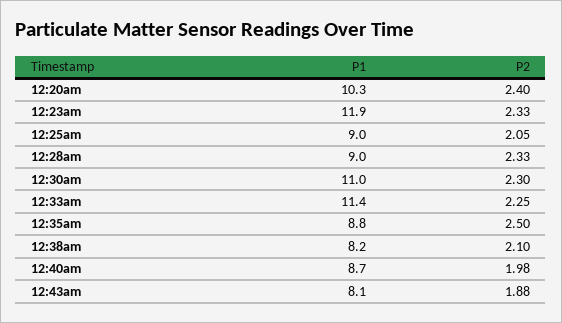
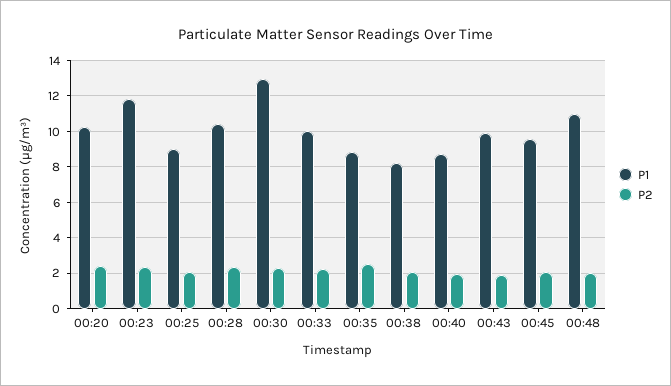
P1, 12:28am: 9 -> 10.5
P1, 12:30am: 11 -> 13
P1, 12:33am: 11.4 -> 10
P1, 12:43am: 8.1 -> 10
P1, 00:45: none -> 9.5
P2, 00:45: none -> 2
P1, 00:48: none -> 11
P2, 00:48: none -> 2

